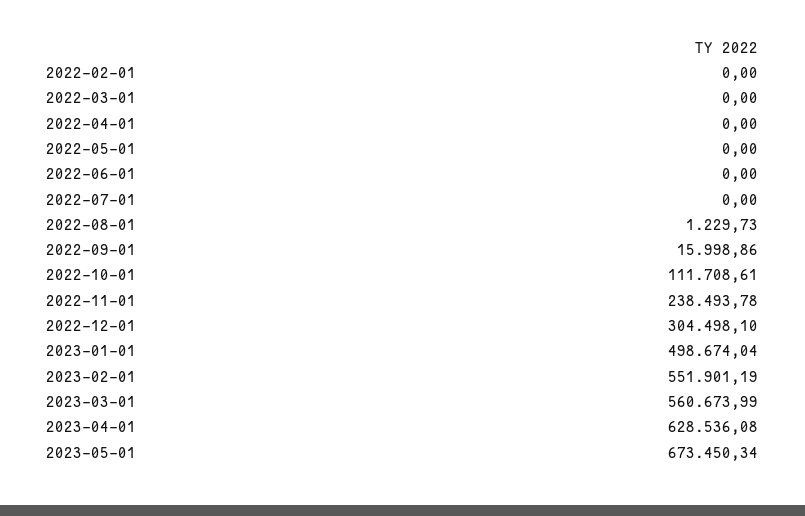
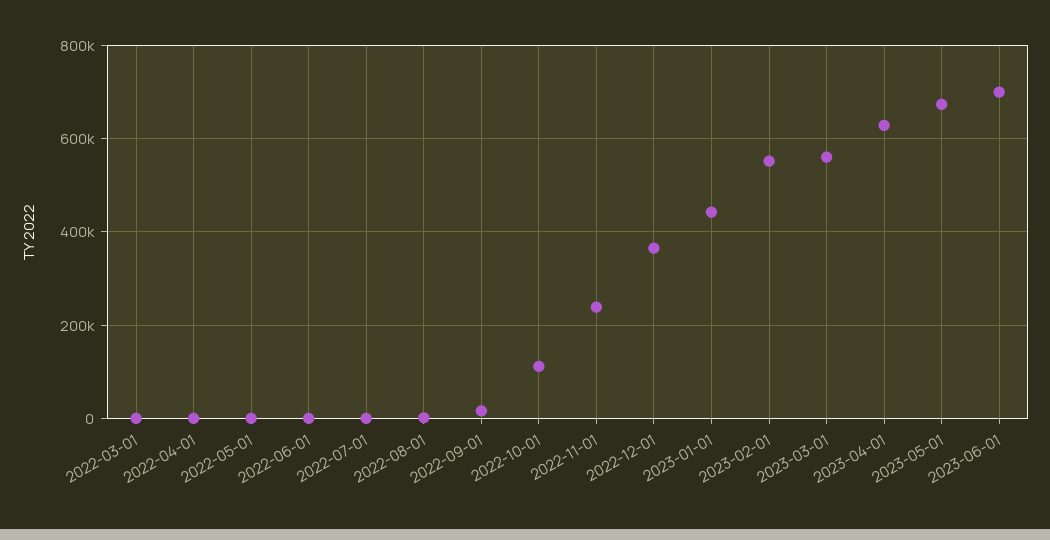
2022-02-01: 0 -> none
2022-12-01: 304498.1 -> 360000
2023-01-01: 498674.04 -> 440000
2023-06-01: none -> 700000

